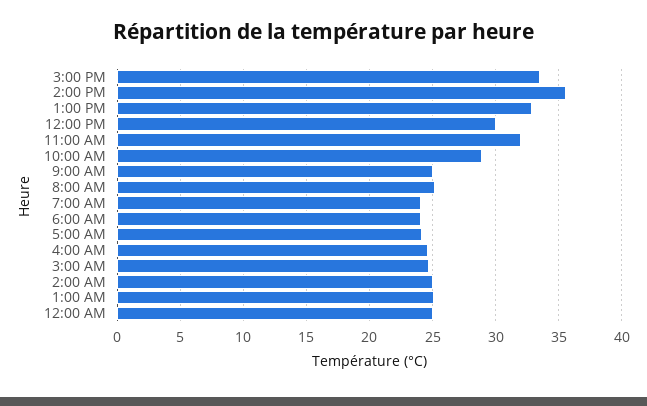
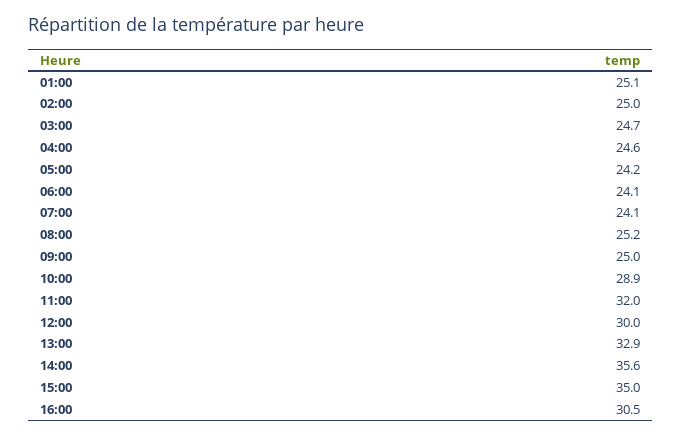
3:00 PM: 33.5 -> 35
12:00 AM: 25 -> none
16:00: none -> 30.5

